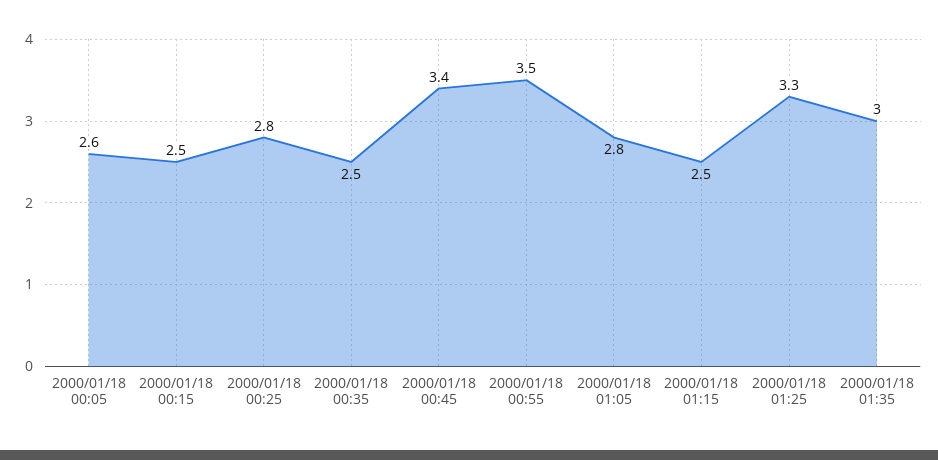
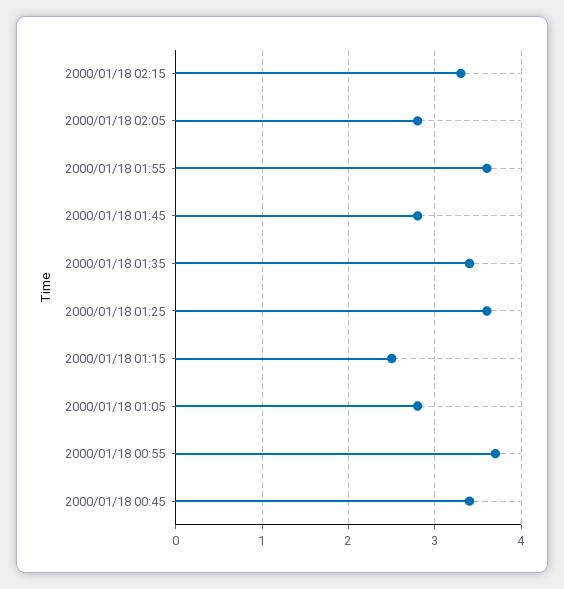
2000/01/18 00:05: 2.6 -> none
2000/01/18 00:15: 2.5 -> none
2000/01/18 00:25: 2.8 -> none
2000/01/18 00:35: 2.5 -> none
2000/01/18 00:55: 3.5 -> 3.7
2000/01/18 01:25: 3.3 -> 3.6
2000/01/18 01:35: 3 -> 3.4
2000/01/18 02:15: none -> 3.3
2000/01/18 02:05: none -> 2.8
2000/01/18 01:55: none -> 3.6
2000/01/18 01:45: none -> 2.8

